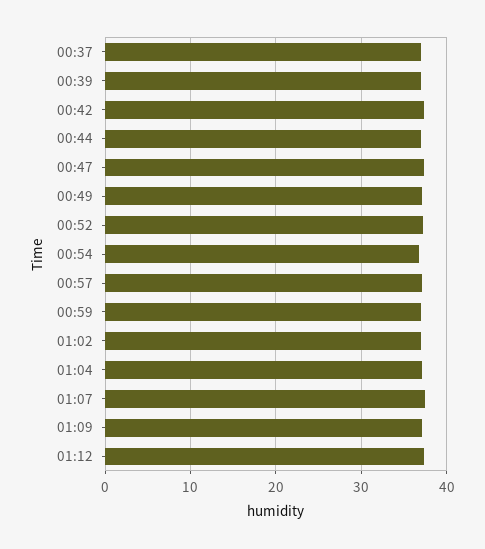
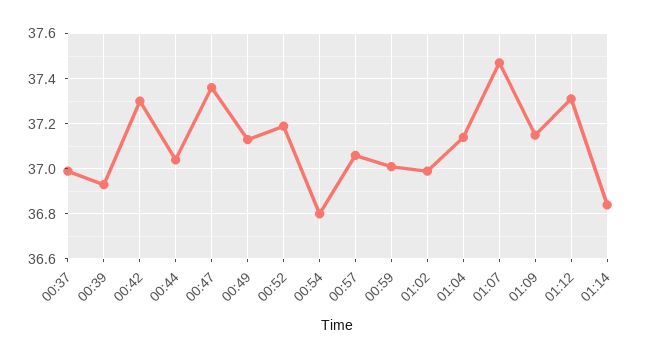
01:14: none -> 36.85

